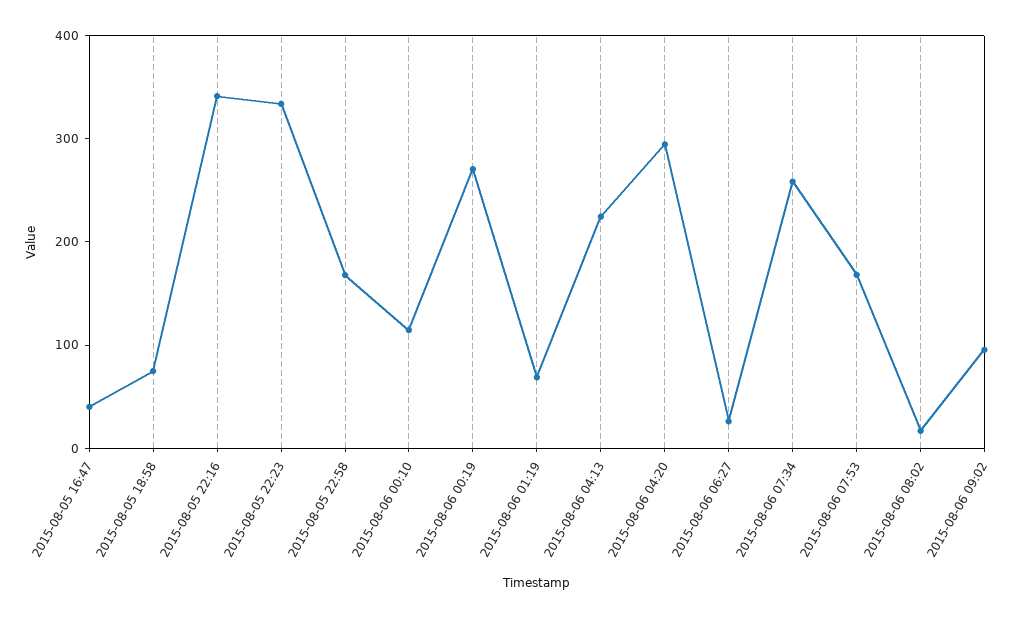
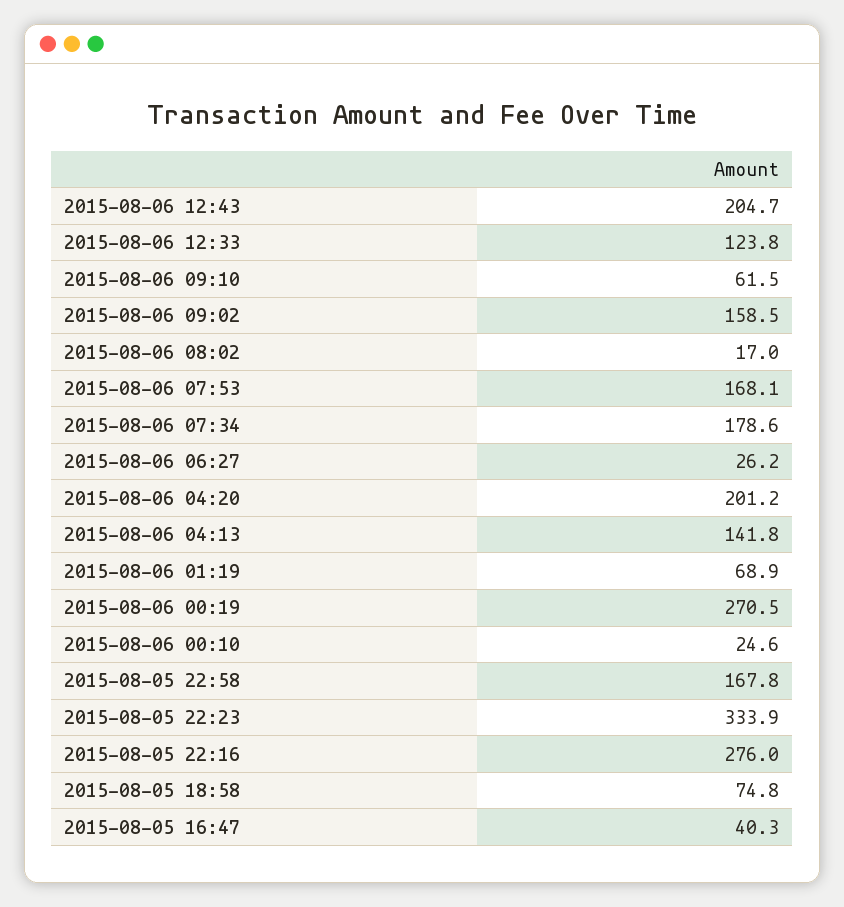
2015-08-05 22:16: 340 -> 276
2015-08-06 00:10: 120 -> 24.6
2015-08-06 04:13: 220 -> 141.8
2015-08-06 04:20: 300 -> 201.2
2015-08-06 07:34: 260 -> 178.6
2015-08-06 09:02: 100 -> 158.5
2015-08-06 12:43: none -> 204.7
2015-08-06 12:33: none -> 123.8
2015-08-06 09:10: none -> 61.5

